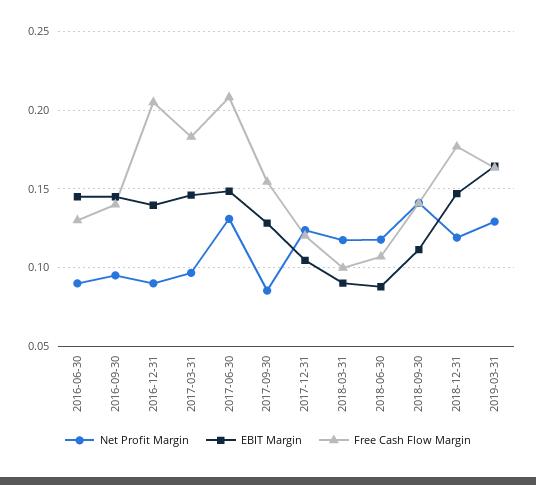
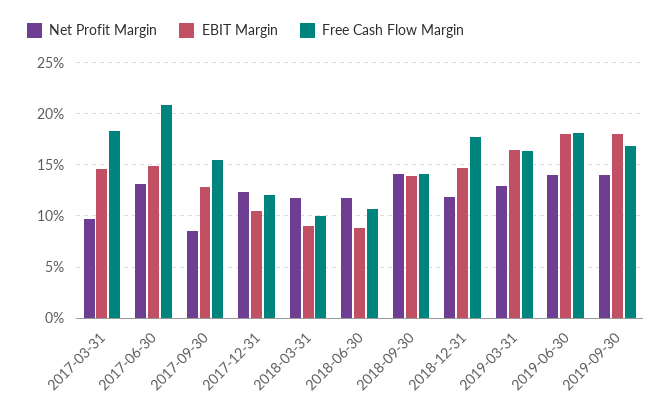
Net Profit Margin, 2016-06-30: 0.09 -> none
EBIT Margin, 2016-06-30: 0.145 -> none
Free Cash Flow Margin, 2016-06-30: 0.13 -> none
Net Profit Margin, 2016-09-30: 0.095 -> none
EBIT Margin, 2016-09-30: 0.145 -> none
Free Cash Flow Margin, 2016-09-30: 0.14 -> none
Net Profit Margin, 2016-12-31: 0.09 -> none
EBIT Margin, 2016-12-31: 0.14 -> none
Free Cash Flow Margin, 2016-12-31: 0.205 -> none
EBIT Margin, 2018-09-30: 0.11 -> 0.14
Net Profit Margin, 2019-06-30: none -> 0.14
EBIT Margin, 2019-06-30: none -> 0.18
Free Cash Flow Margin, 2019-06-30: none -> 0.18
Net Profit Margin, 2019-09-30: none -> 0.14
EBIT Margin, 2019-09-30: none -> 0.18
Free Cash Flow Margin, 2019-09-30: none -> 0.17

